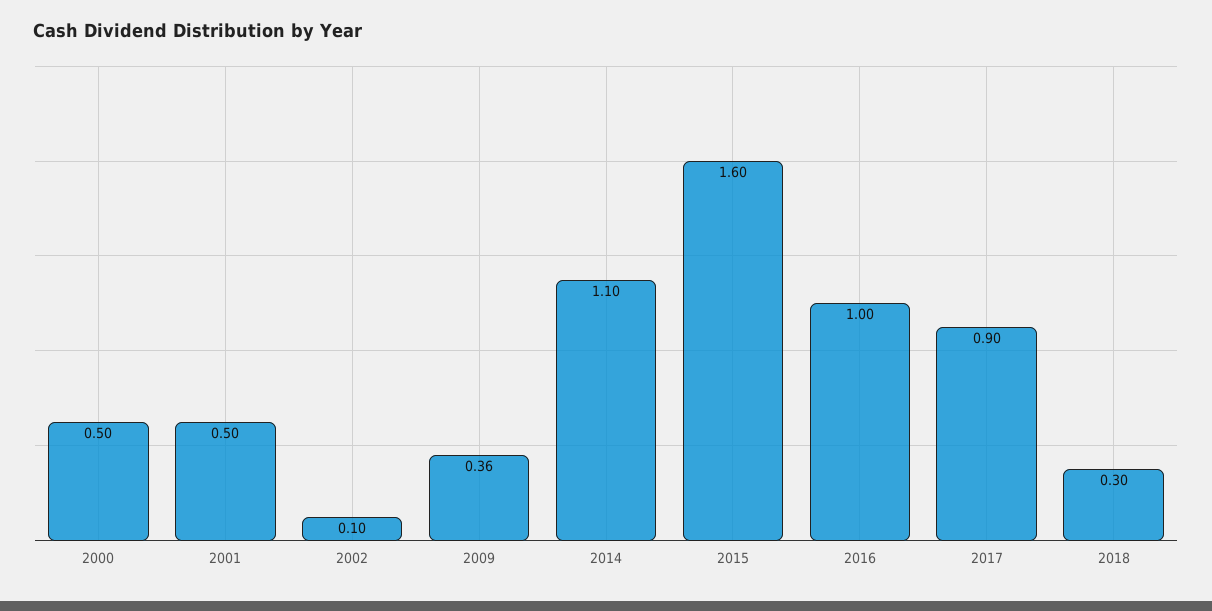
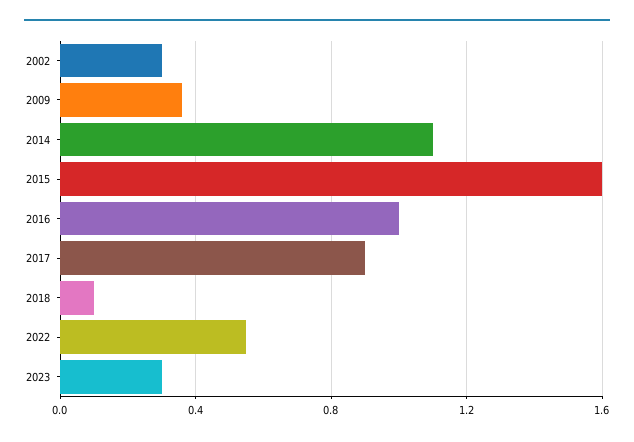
2000: 0.5 -> none
2001: 0.5 -> none
2002: 0.1 -> 0.3
2018: 0.3 -> 0.1
2022: none -> 0.55
2023: none -> 0.3

